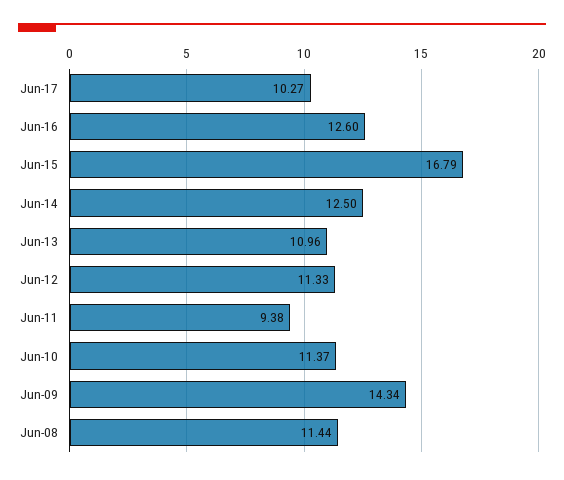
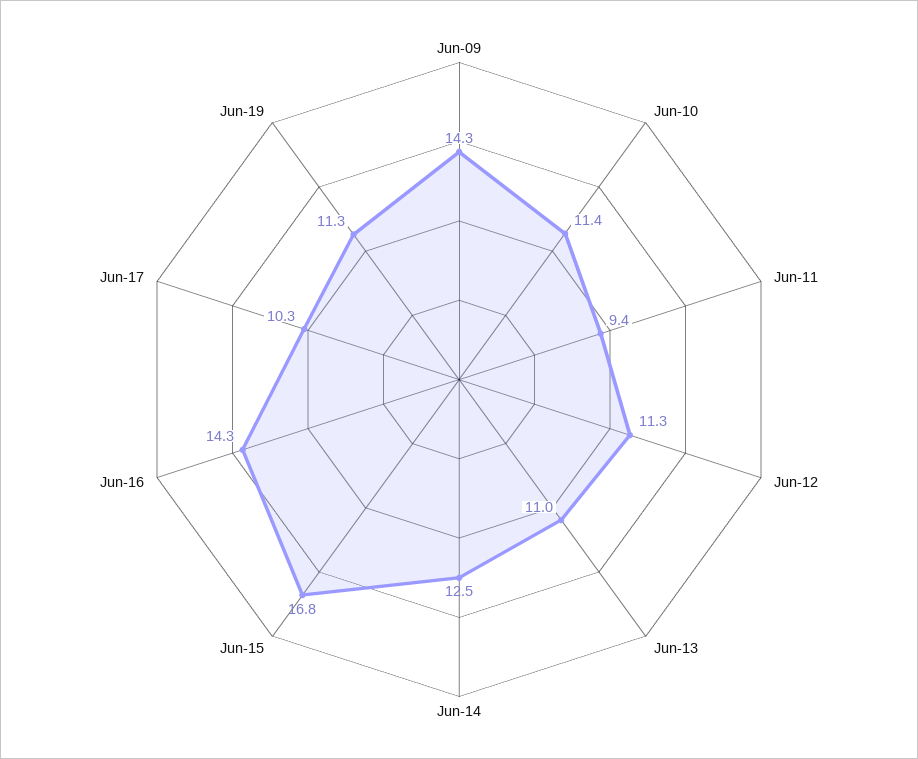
Jun-16: 12.6 -> 14.3
Jun-08: 11.44 -> none
Jun-19: none -> 11.3

